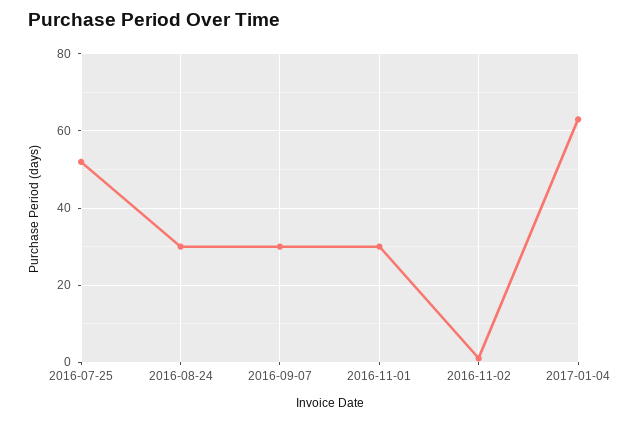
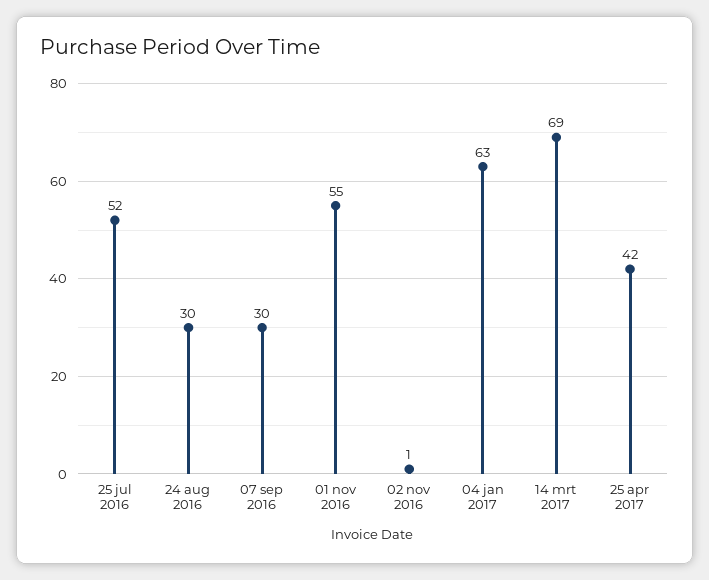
2016-11-01: 30 -> 55
14 mrt 2017: none -> 69
25 apr 2017: none -> 42

